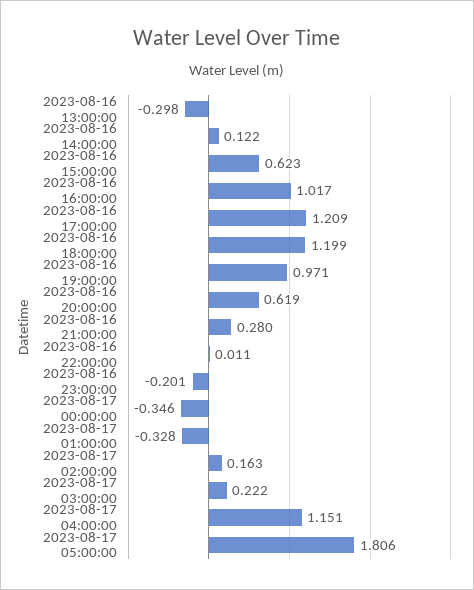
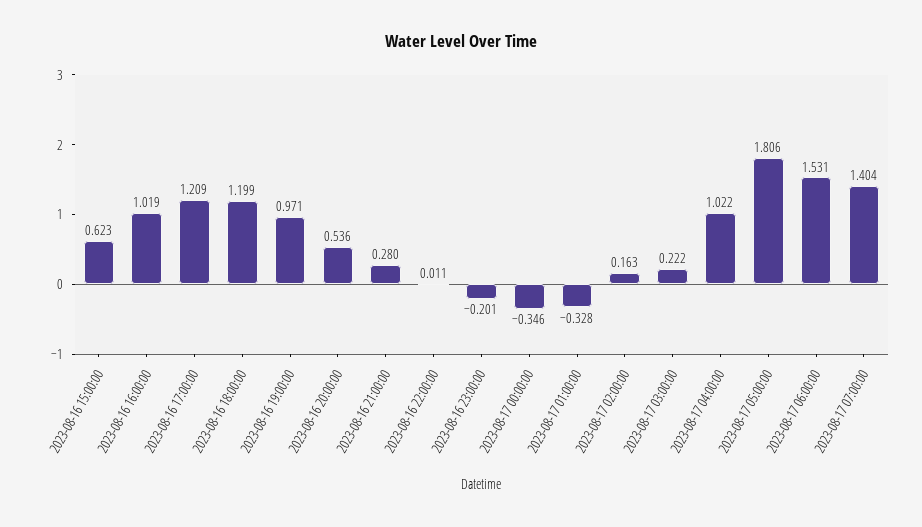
2023-08-16 13:00:00: -0.298 -> none
2023-08-16 14:00:00: 0.122 -> none
2023-08-16 16:00:00: 1.017 -> 1.019
2023-08-16 20:00:00: 0.619 -> 0.536
2023-08-17 04:00:00: 1.151 -> 1.022
2023-08-17 06:00:00: none -> 1.531
2023-08-17 07:00:00: none -> 1.404

